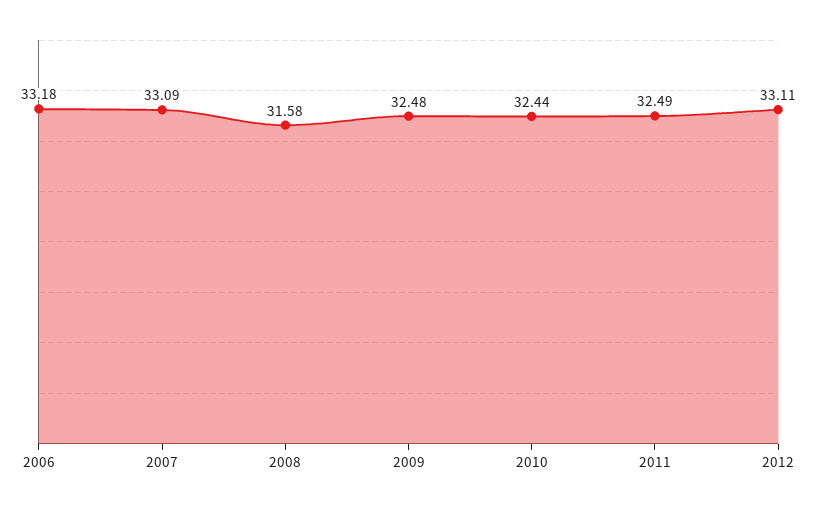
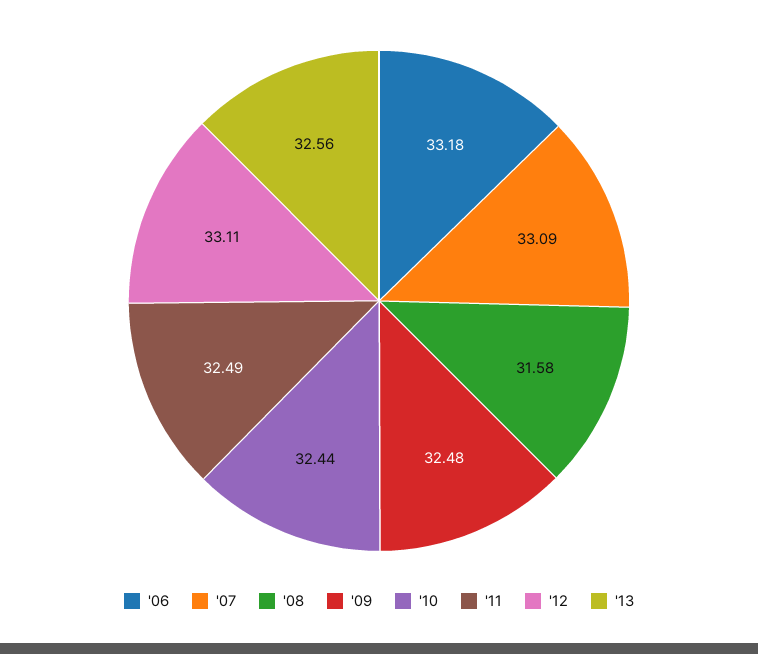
'13: none -> 32.56

